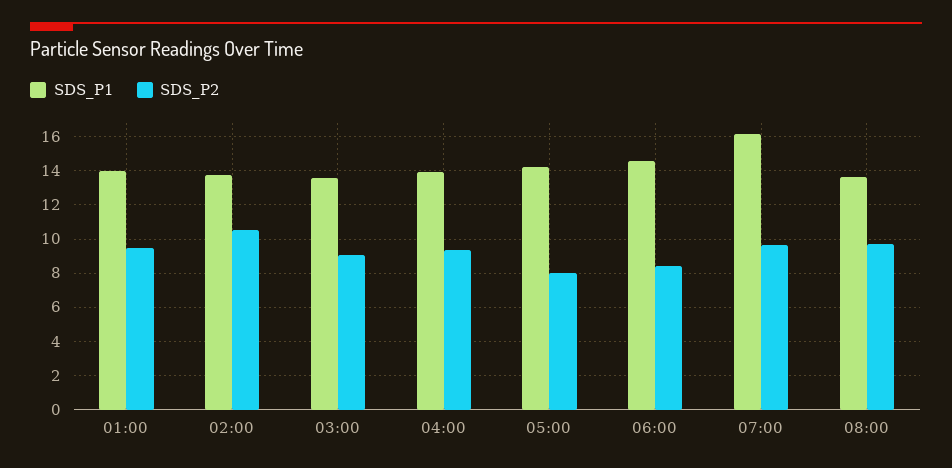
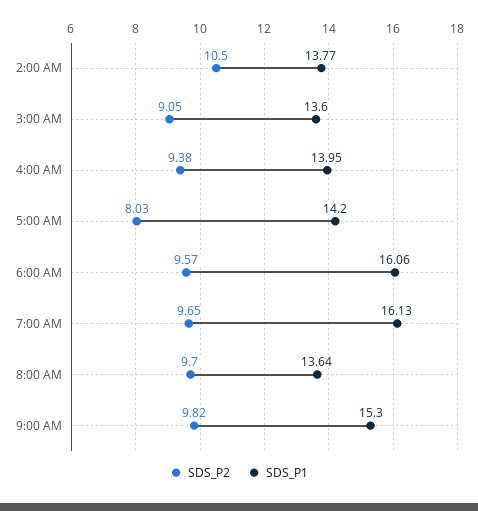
SDS_P1, 01:00: 14 -> none
SDS_P2, 01:00: 9.5 -> none
SDS_P1, 06:00: 14.5 -> 16.06
SDS_P2, 06:00: 8.5 -> 9.57
SDS_P2, 9:00 AM: none -> 9.82
SDS_P1, 9:00 AM: none -> 15.3

